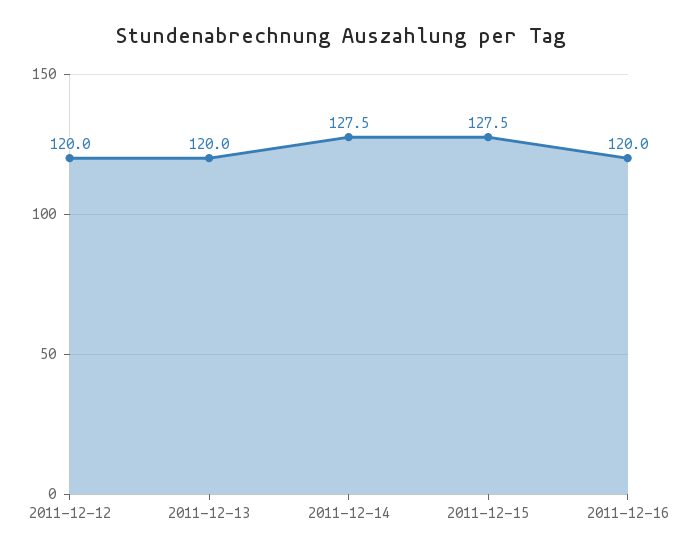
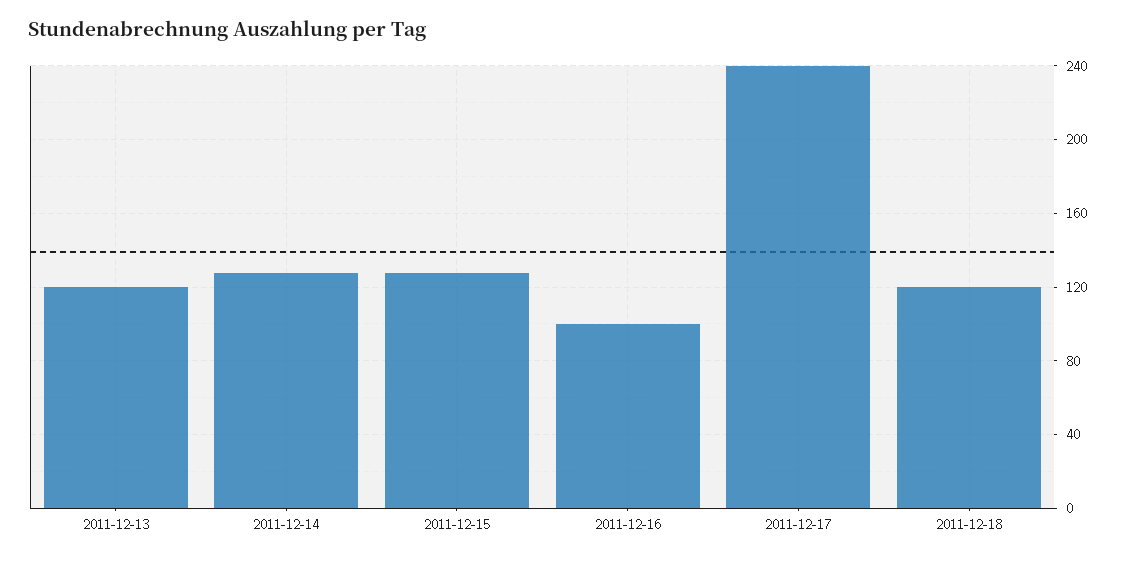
2011-12-12: 120 -> none
2011-12-16: 120 -> 100
2011-12-17: none -> 240
2011-12-18: none -> 120

